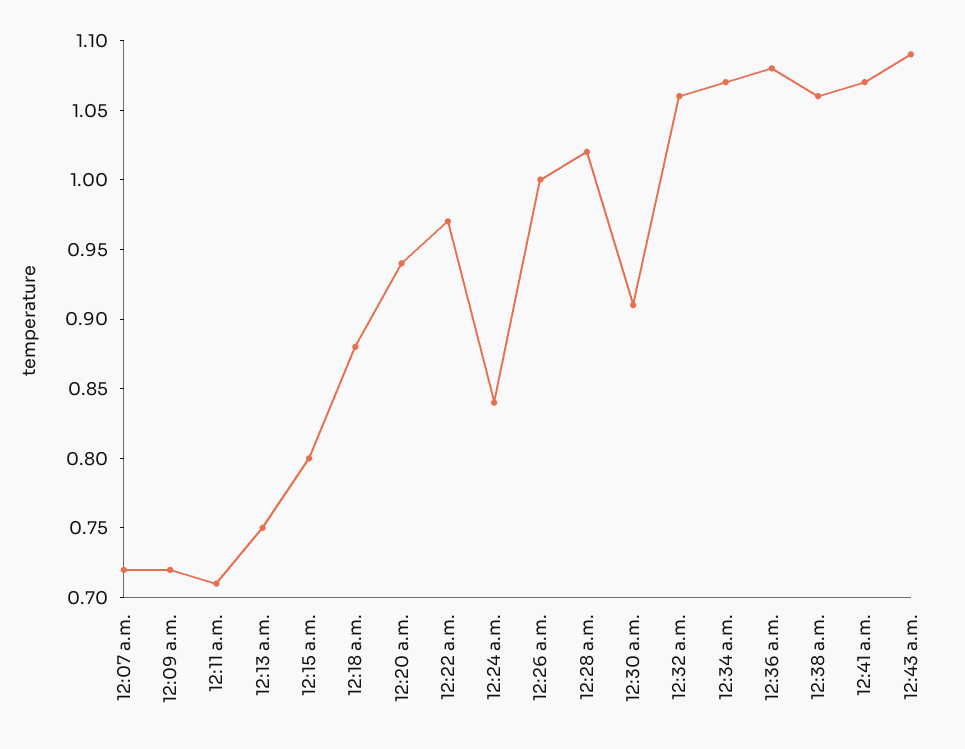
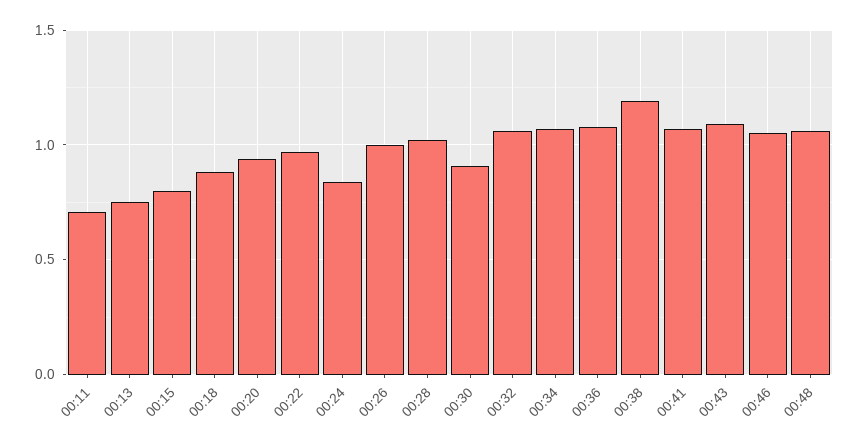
12:07 a.m.: 0.72 -> none
12:09 a.m.: 0.72 -> none
12:38 a.m.: 1.06 -> 1.2
00:46: none -> 1.05
00:48: none -> 1.05

